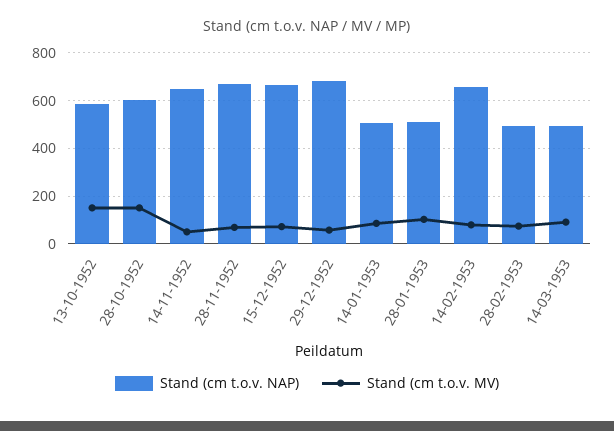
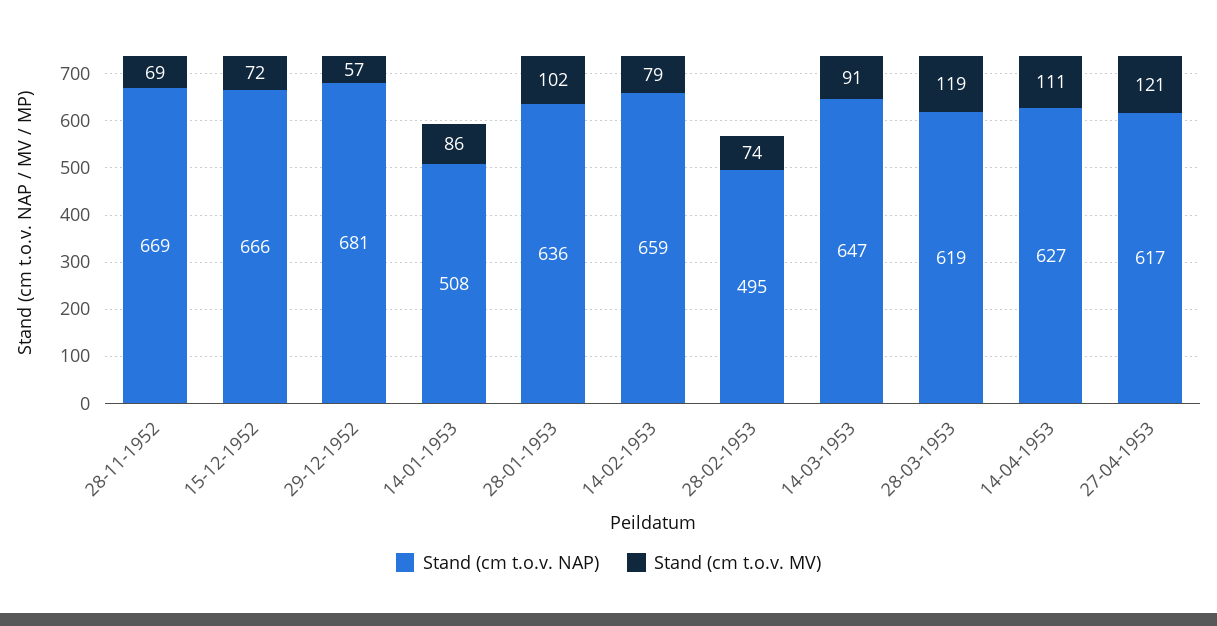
Stand (cm t.o.v. NAP), 13-10-1952: 600 -> none
Stand (cm t.o.v. MV), 13-10-1952: 150 -> none
Stand (cm t.o.v. NAP), 28-10-1952: 600 -> none
Stand (cm t.o.v. MV), 28-10-1952: 150 -> none
Stand (cm t.o.v. NAP), 14-11-1952: 650 -> none
Stand (cm t.o.v. MV), 14-11-1952: 50 -> none
Stand (cm t.o.v. NAP), 28-01-1953: 500 -> 636
Stand (cm t.o.v. NAP), 14-03-1953: 500 -> 647
Stand (cm t.o.v. NAP), 28-03-1953: none -> 619
Stand (cm t.o.v. MV), 28-03-1953: none -> 119
Stand (cm t.o.v. NAP), 14-04-1953: none -> 627
Stand (cm t.o.v. MV), 14-04-1953: none -> 111
Stand (cm t.o.v. NAP), 27-04-1953: none -> 617
Stand (cm t.o.v. MV), 27-04-1953: none -> 121

